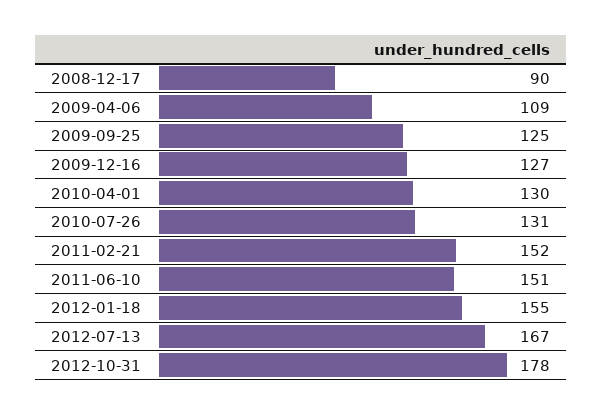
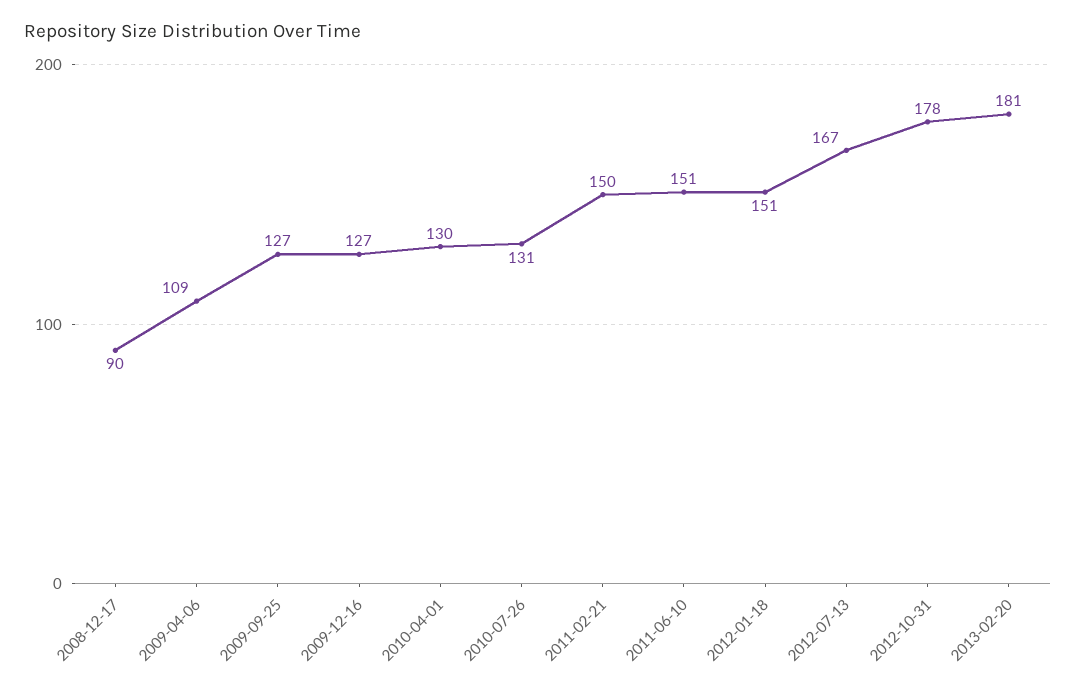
2009-09-25: 125 -> 127
2011-02-21: 152 -> 150
2012-01-18: 155 -> 151
2013-02-20: none -> 181

